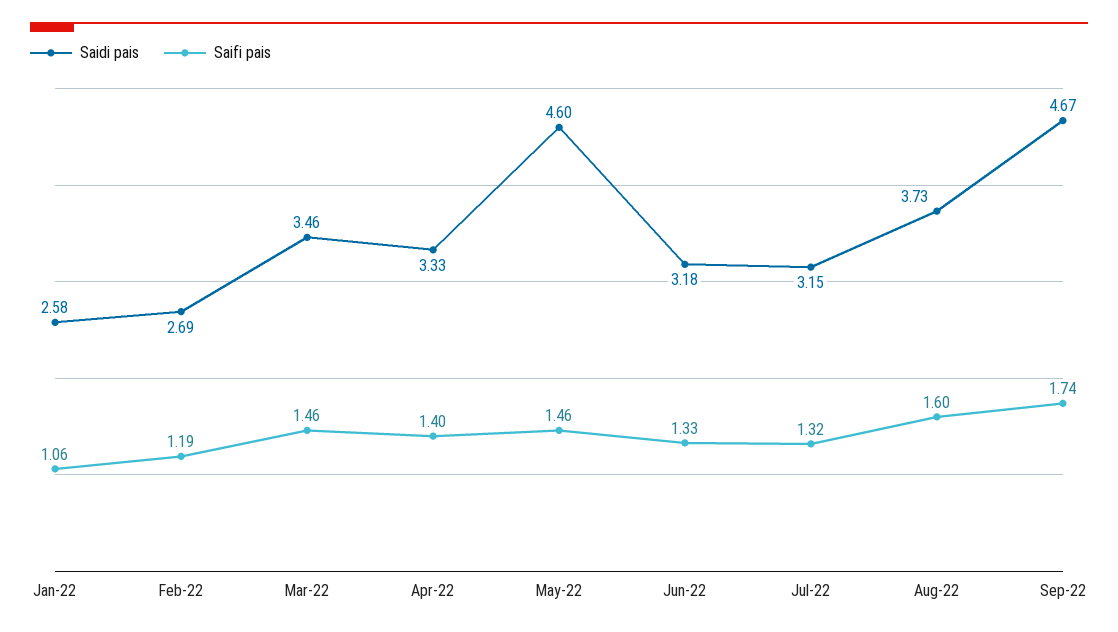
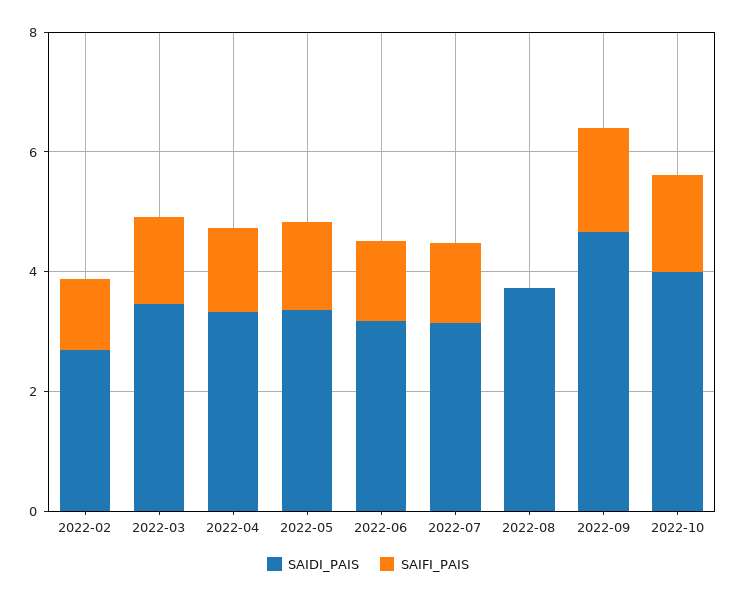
Saidi pais, Jan-22: 2.58 -> none
Saifi pais, Jan-22: 1.06 -> none
Saidi pais, May-22: 4.6 -> 3.5
Saifi pais, Aug-22: 1.6 -> 0
Saidi pais, 2022-10: none -> 4
Saifi pais, 2022-10: none -> 1.5

